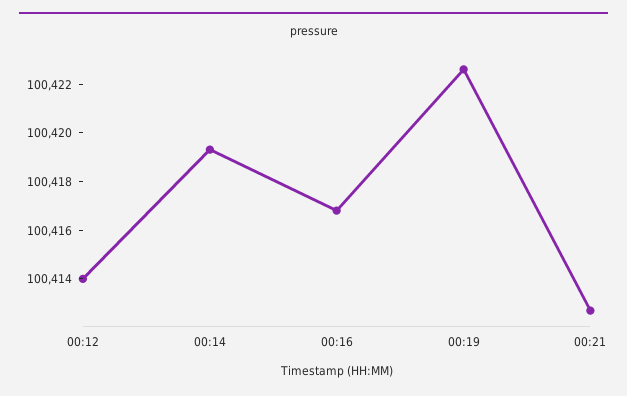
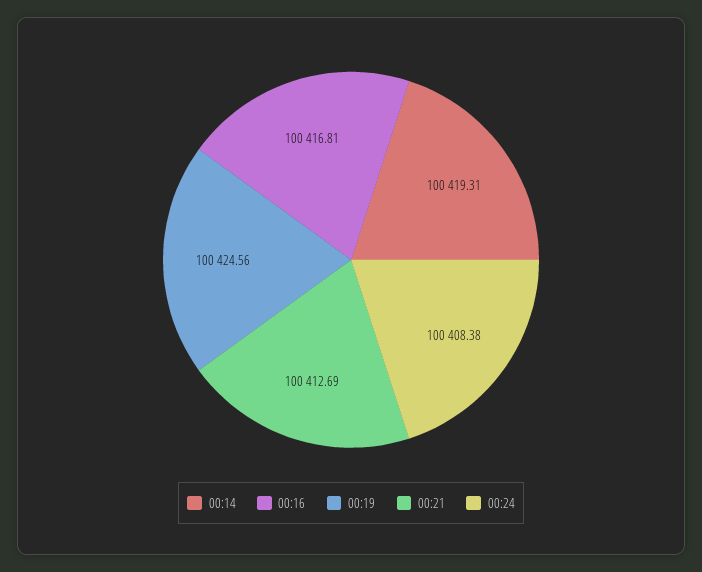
00:12: 100414 -> none
00:19: 100422.5 -> 100424.56
00:24: none -> 100408.38

